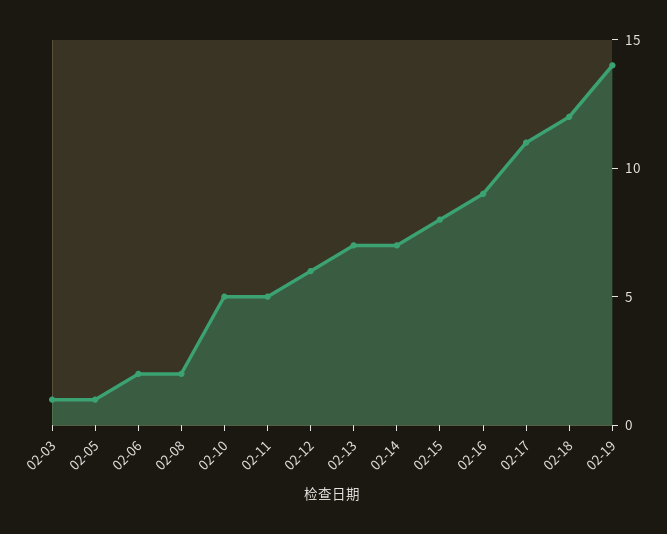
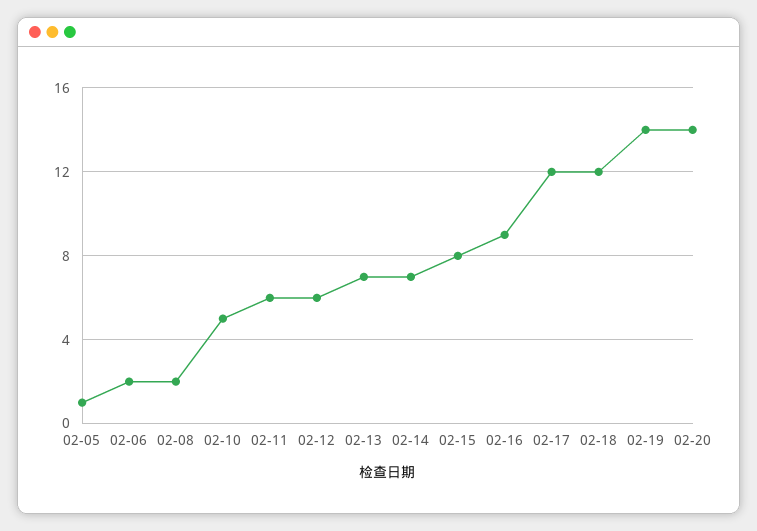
02-03: 1 -> none
02-11: 5 -> 6
02-17: 11 -> 12
02-20: none -> 14

